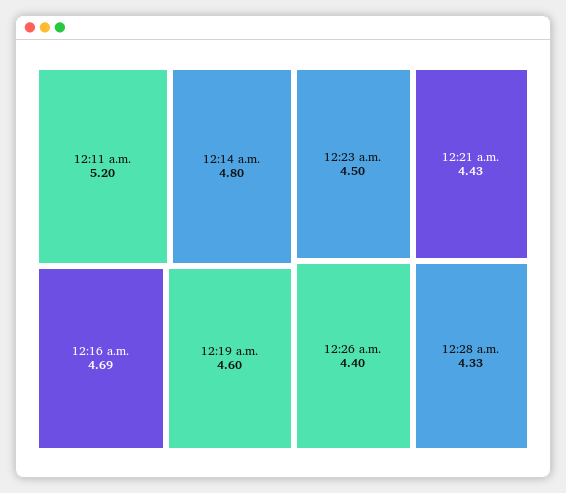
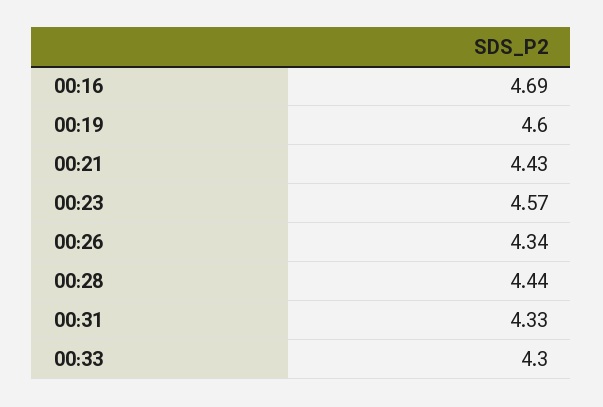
12:11 a.m.: 5.2 -> none
12:14 a.m.: 4.8 -> none
12:23 a.m.: 4.5 -> 4.57
12:26 a.m.: 4.4 -> 4.34
12:28 a.m.: 4.33 -> 4.44
00:31: none -> 4.33
00:33: none -> 4.3

